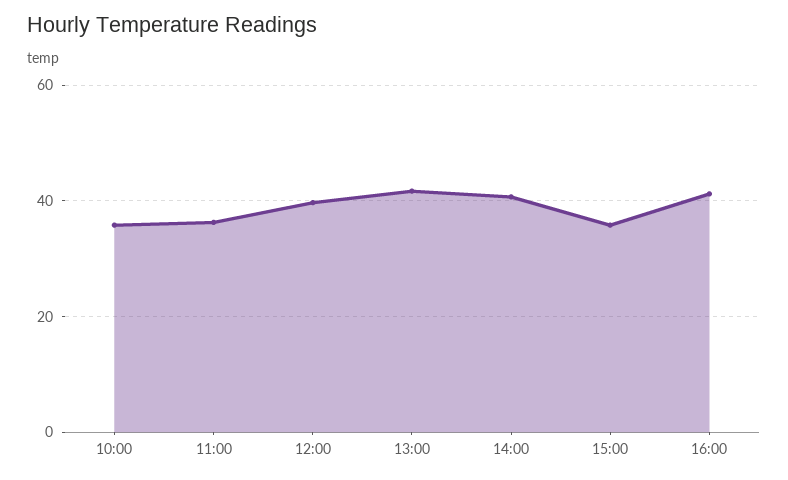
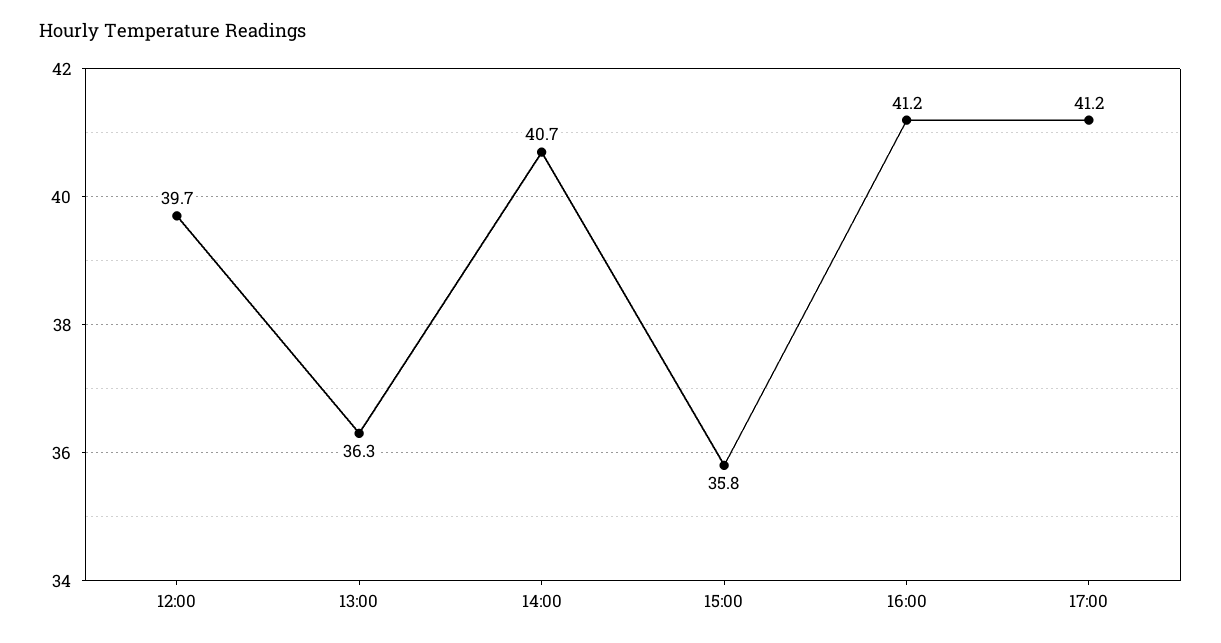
10:00: 36 -> none
11:00: 36 -> none
13:00: 42 -> 36.3
17:00: none -> 41.2

